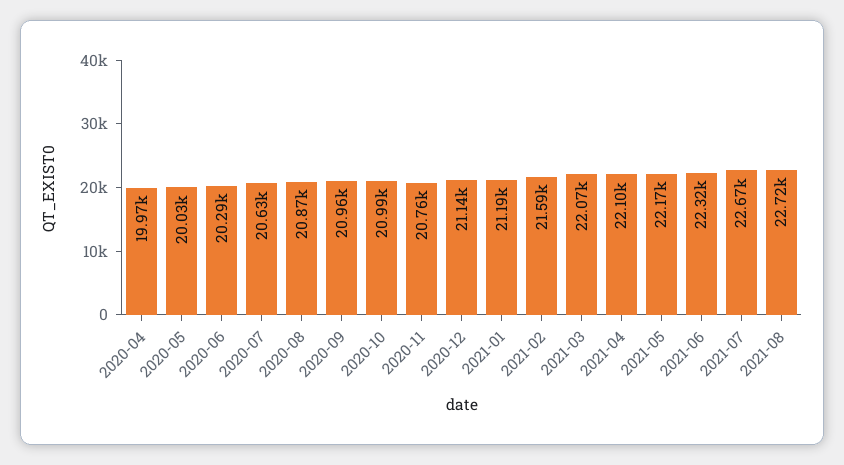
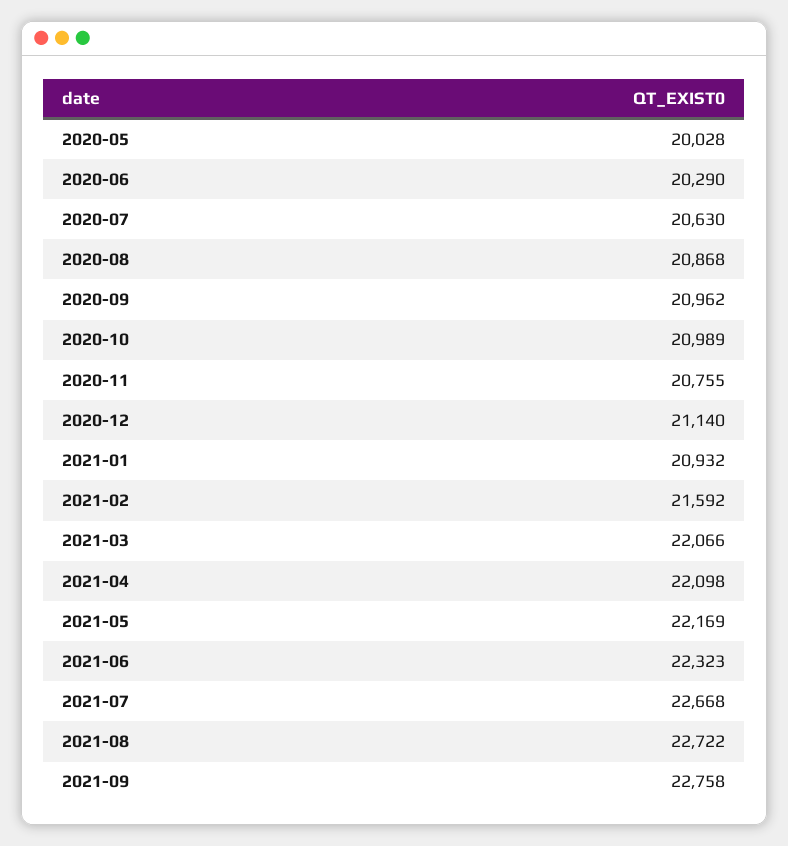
2020-04: 19970 -> none
2021-01: 21190 -> 20932
2021-09: none -> 22758

